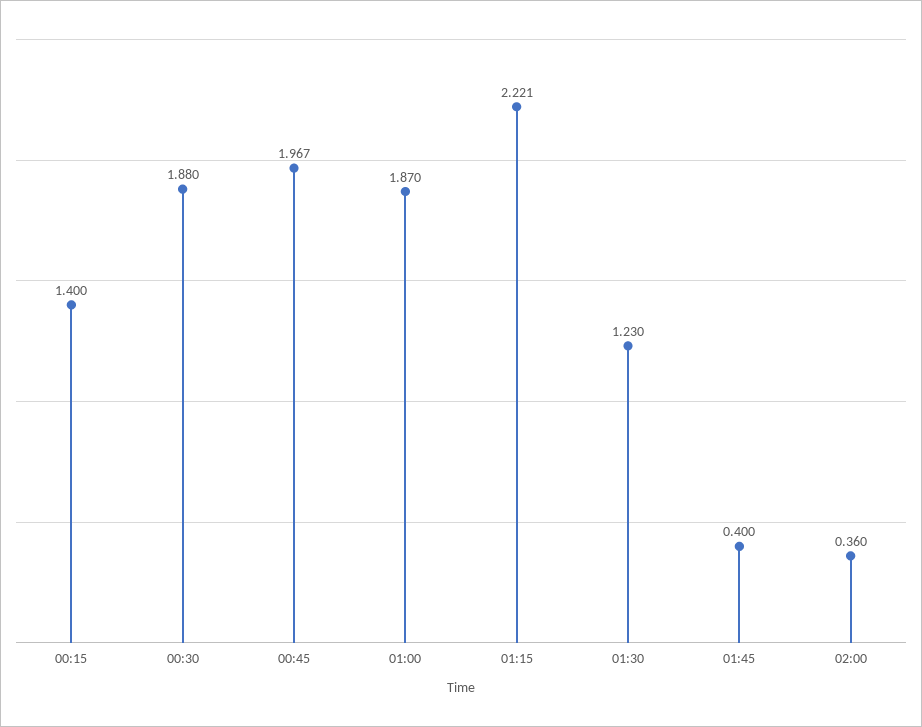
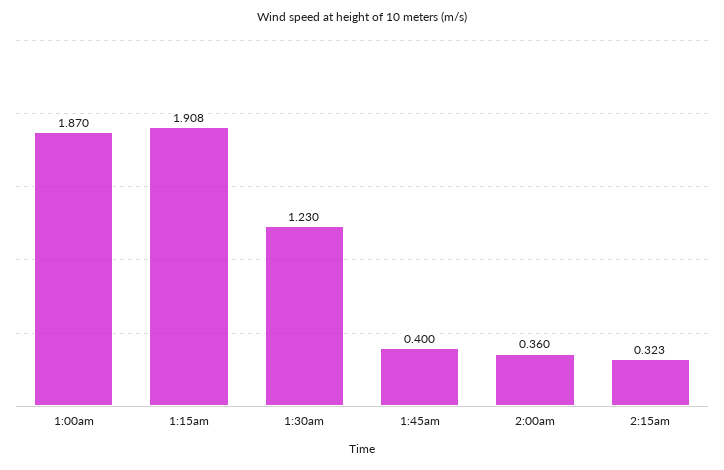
00:15: 1.4 -> none
00:30: 1.88 -> none
00:45: 1.967 -> none
01:15: 2.221 -> 1.908
2:15am: none -> 0.323

